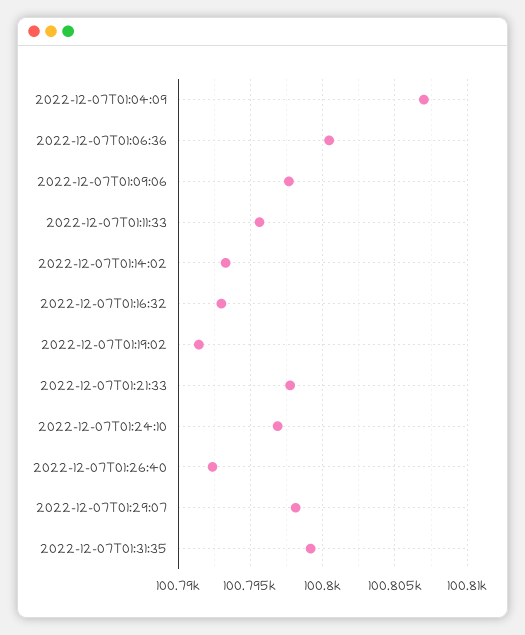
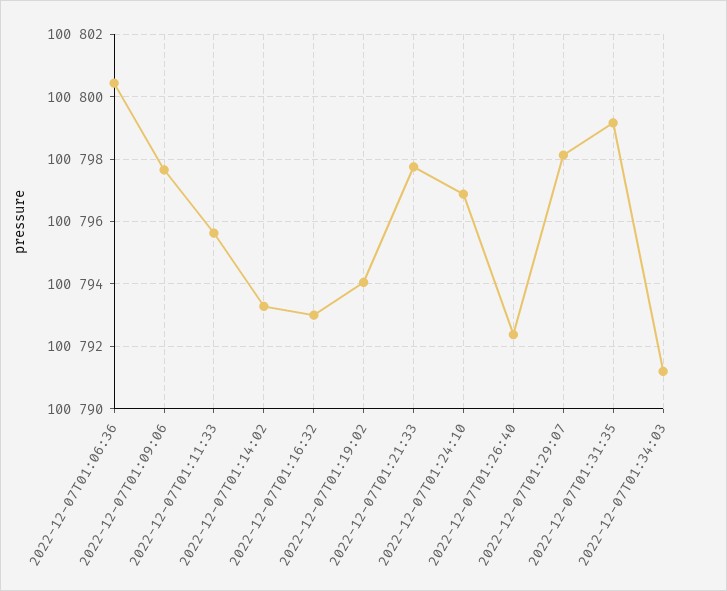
2022-12-07T01:04:09: 100807 -> none
2022-12-07T01:19:02: 100791.5 -> 100794
2022-12-07T01:34:03: none -> 100791.2

